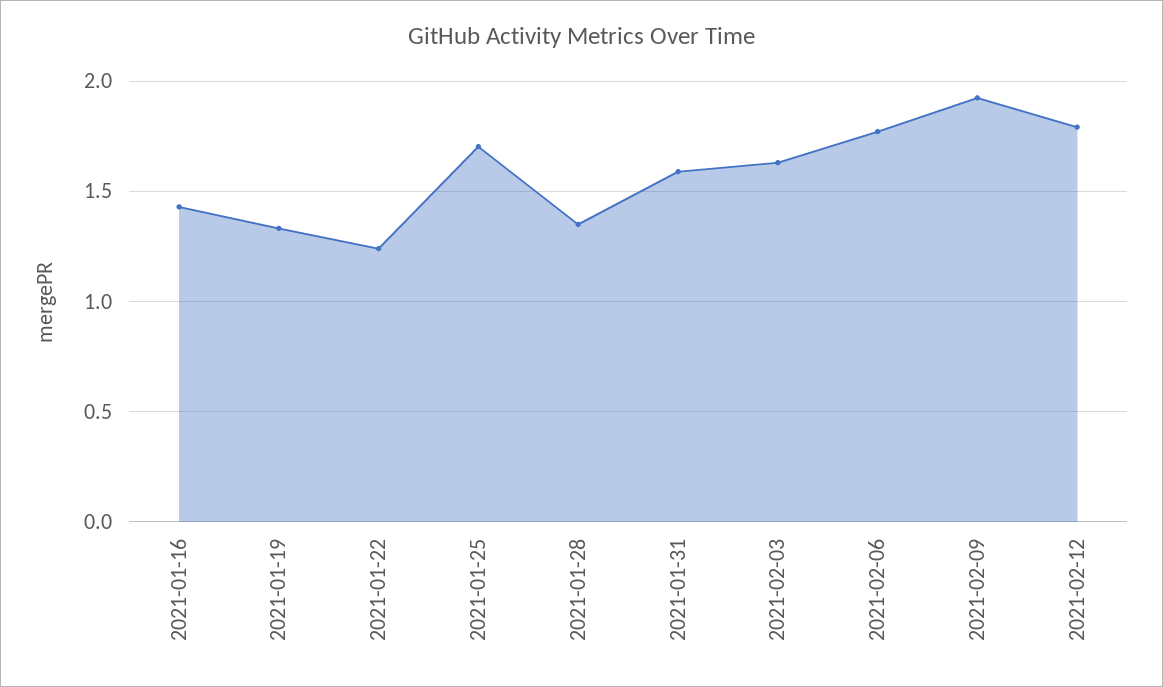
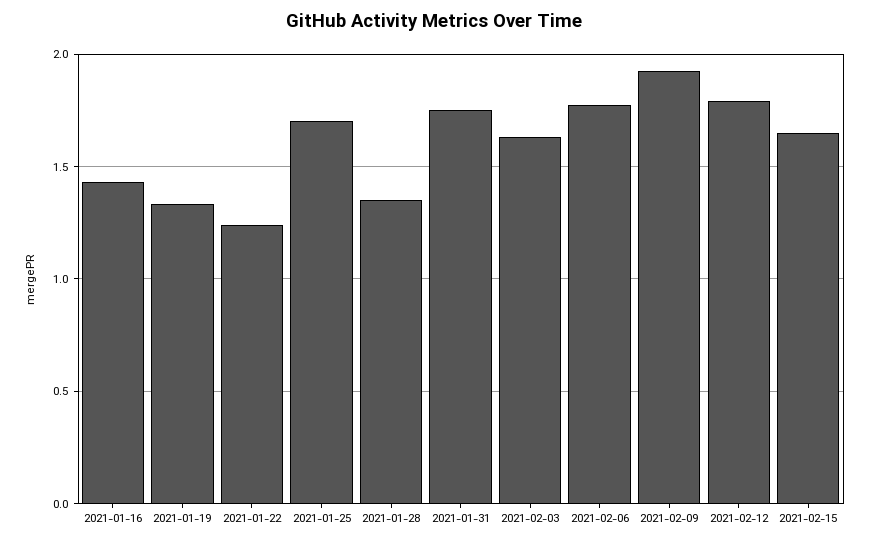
2021-01-31: 1.6 -> 1.75
2021-02-15: none -> 1.65

